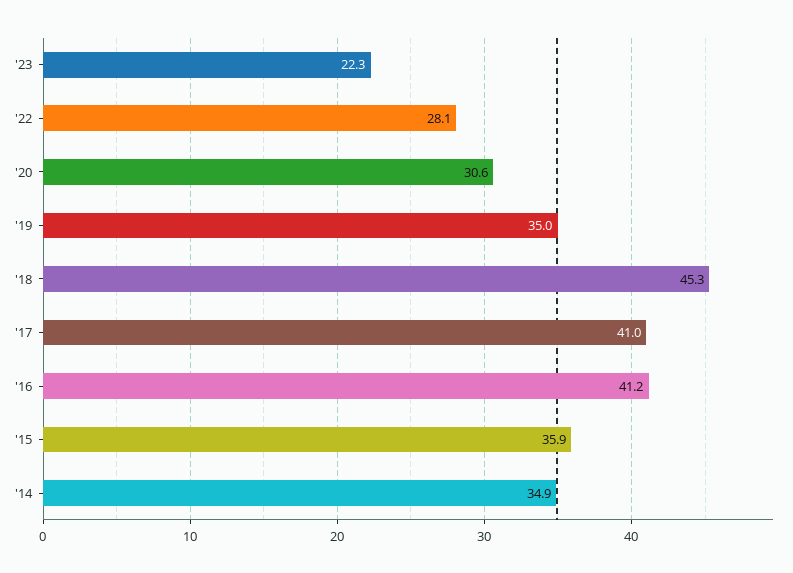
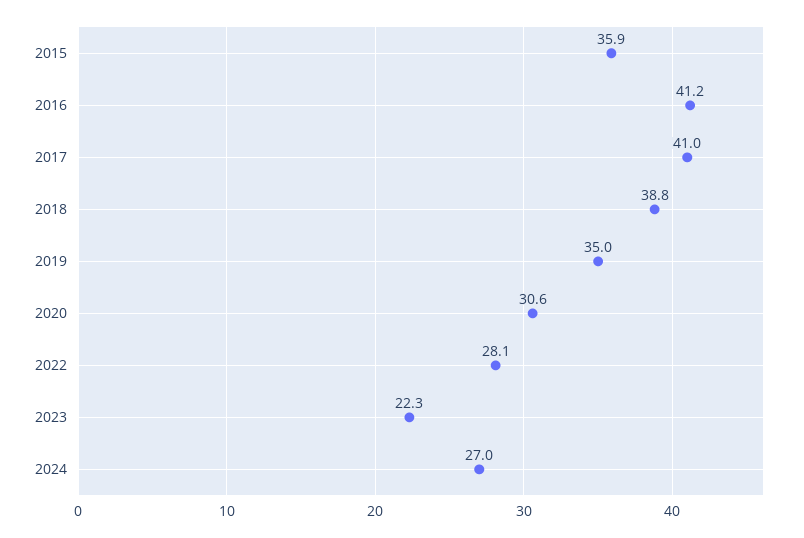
'18: 45.3 -> 38.8
'14: 34.9 -> none
2024: none -> 27

